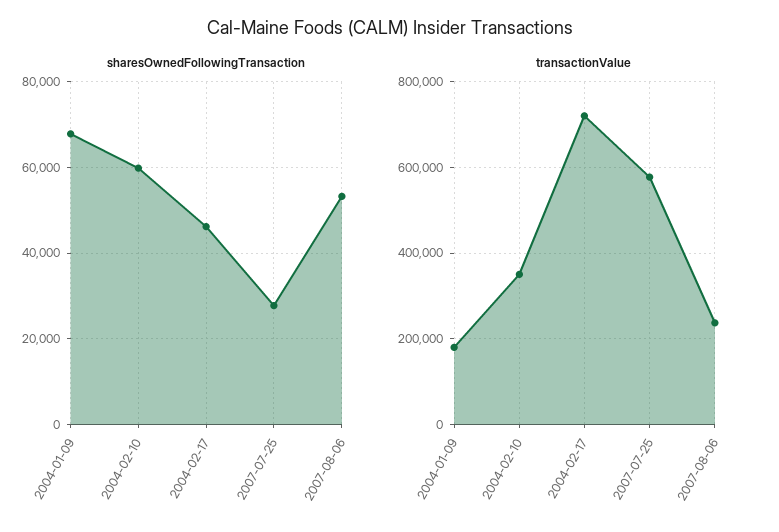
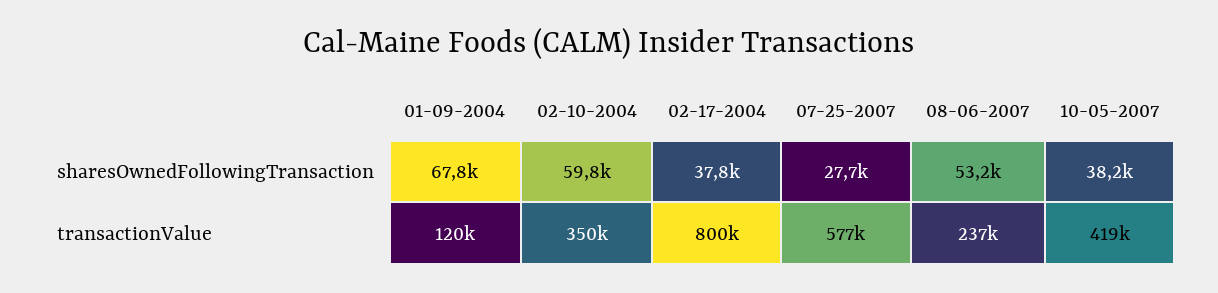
sharesOwnedFollowingTransaction, 2004-02-17: 46000 -> 37800
transactionValue, 2004-01-09: 180000 -> 120000
transactionValue, 2004-02-17: 720000 -> 800000
sharesOwnedFollowingTransaction, 10-05-2007: none -> 38200
transactionValue, 10-05-2007: none -> 419000

